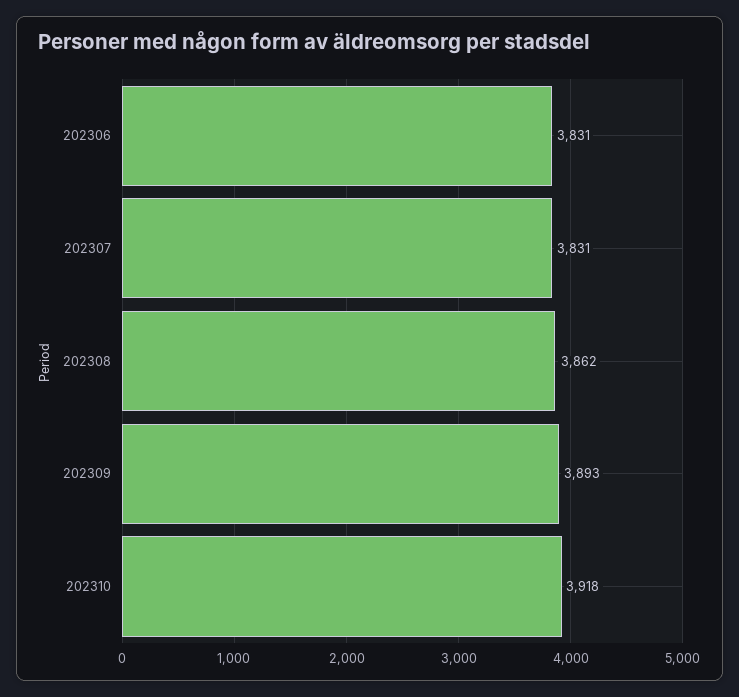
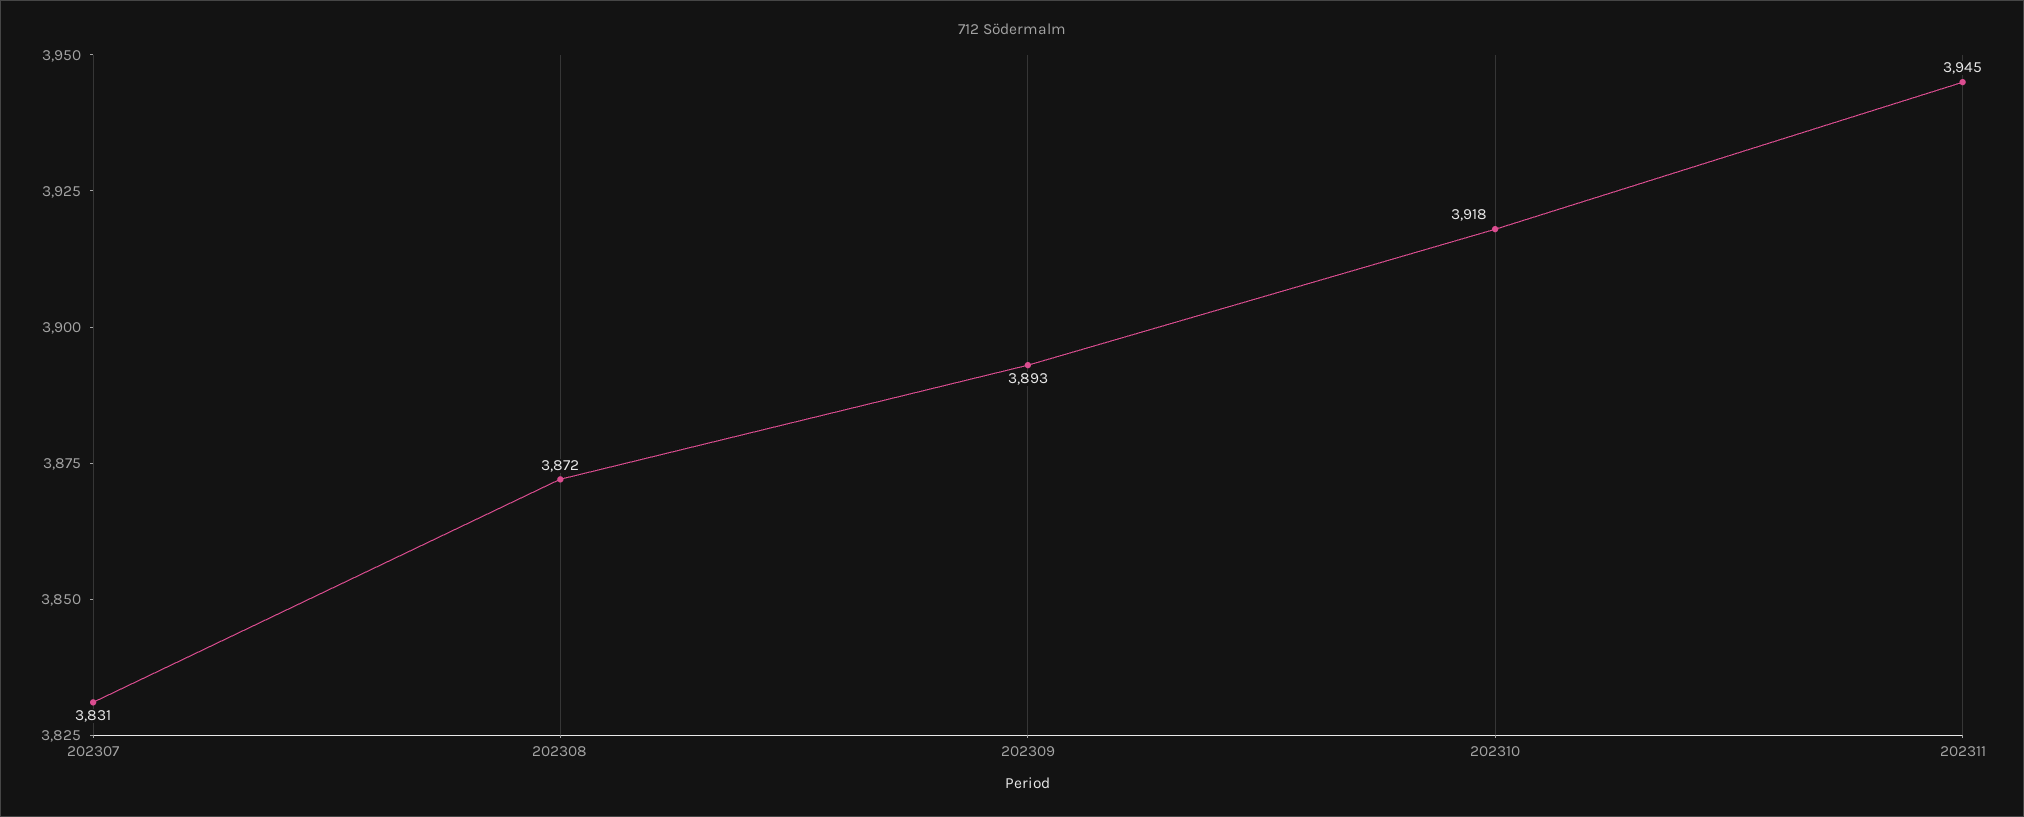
202306: 3831 -> none
202308: 3862 -> 3872
202311: none -> 3945

